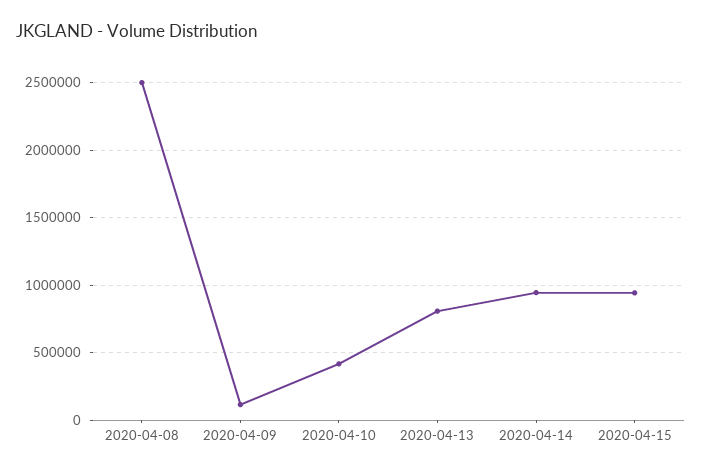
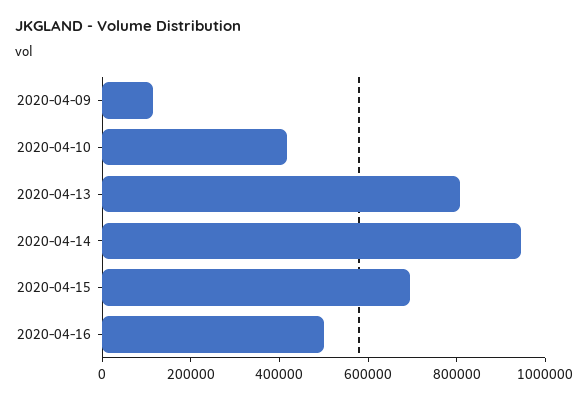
2020-04-08: 2500000 -> none
2020-04-15: 950000 -> 700000
2020-04-16: none -> 500000

